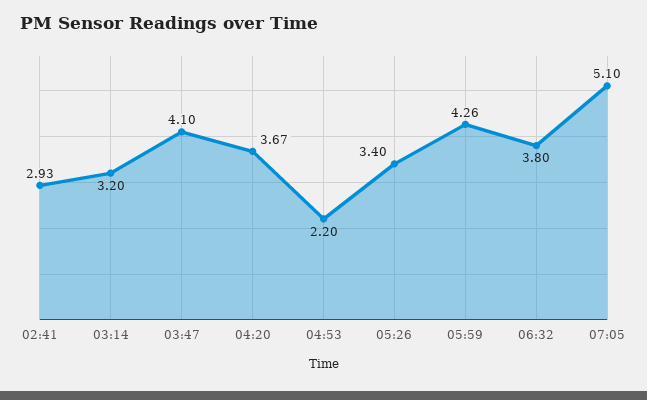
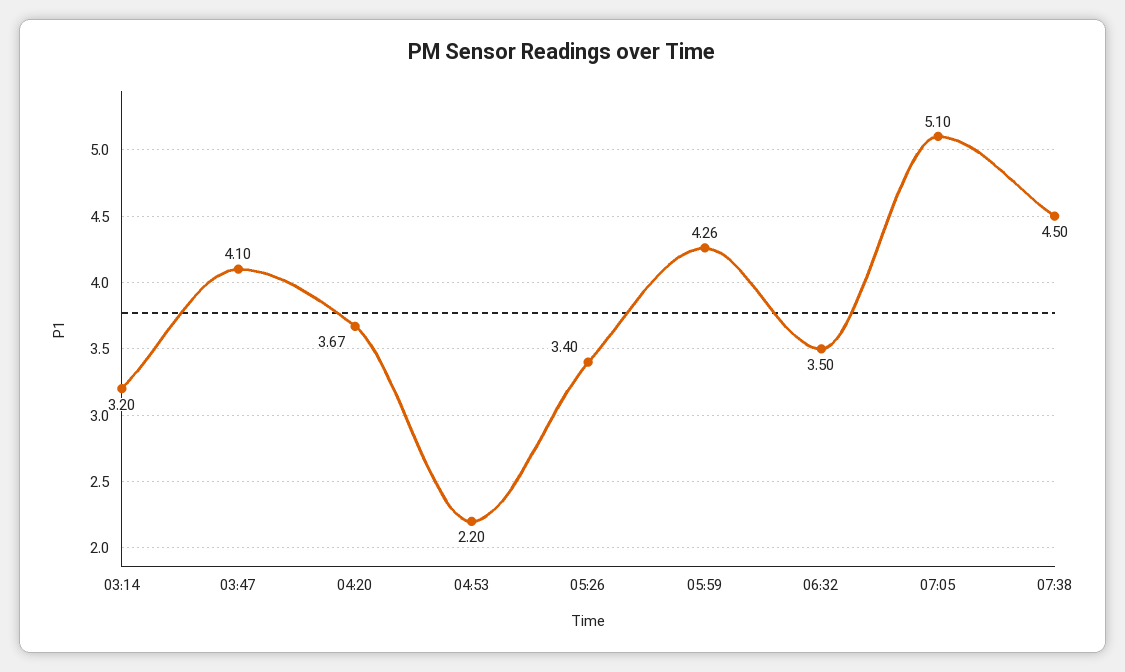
02:41: 2.93 -> none
06:32: 3.8 -> 3.5
07:38: none -> 4.5

